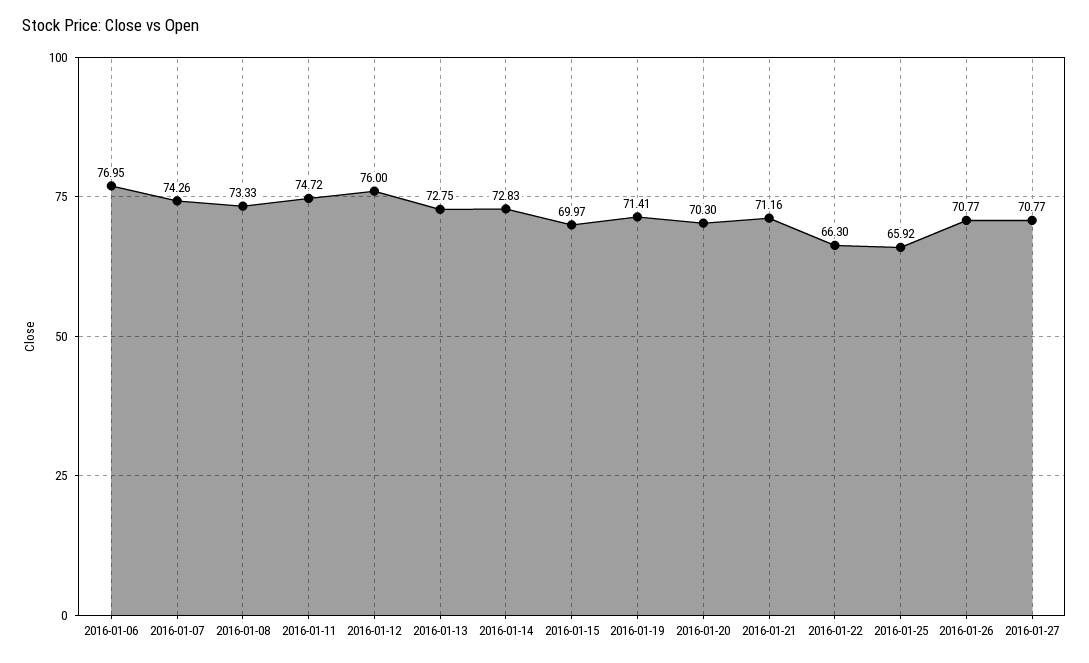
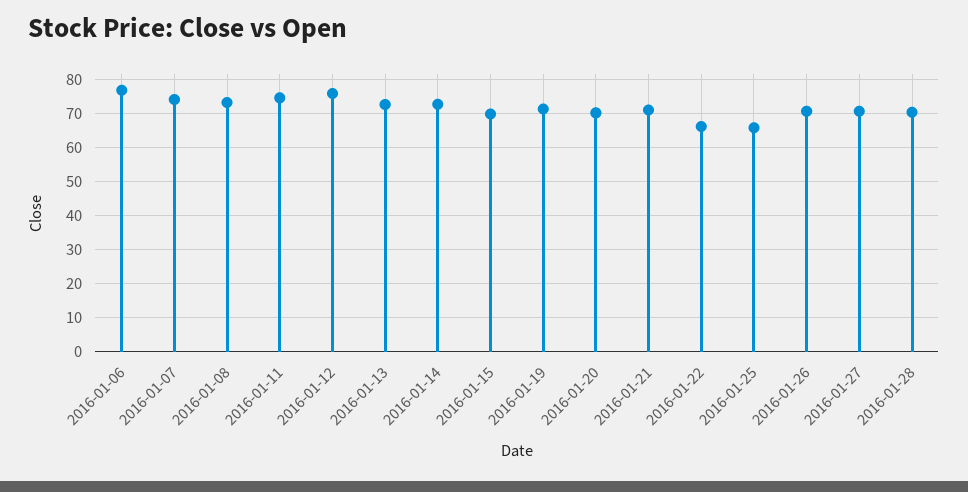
2016-01-28: none -> 70

